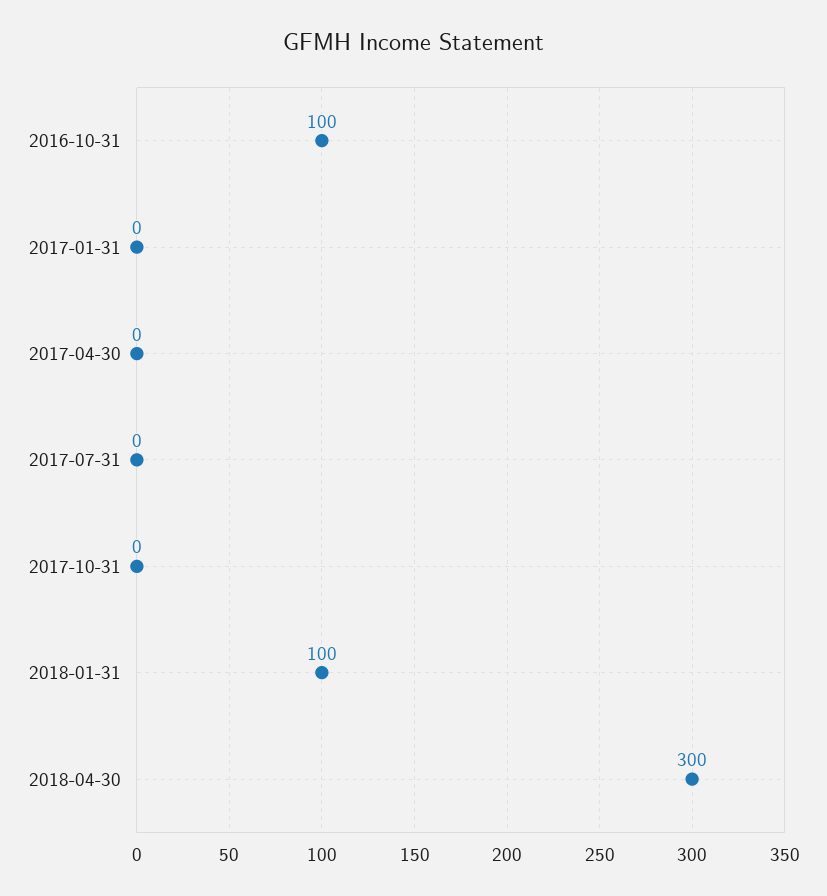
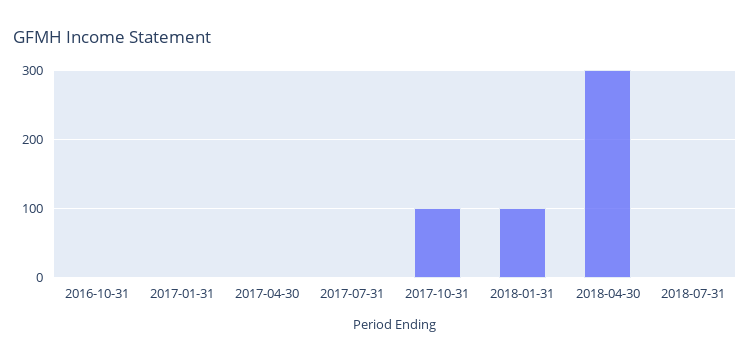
2016-10-31: 100 -> 0
2017-10-31: 0 -> 100
2018-07-31: none -> 0

